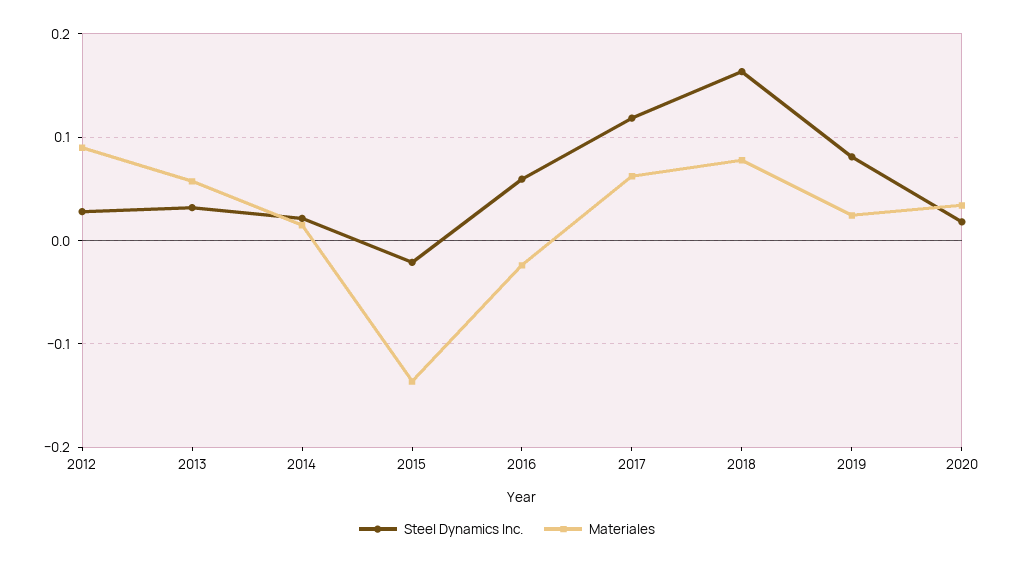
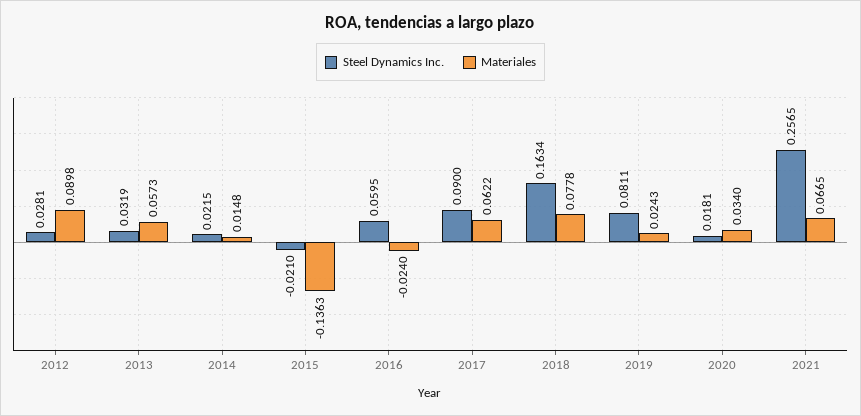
Steel Dynamics Inc., 2017: 0.12 -> 0.09
Steel Dynamics Inc., 2021: none -> 0.2565
Materiales, 2021: none -> 0.0665

